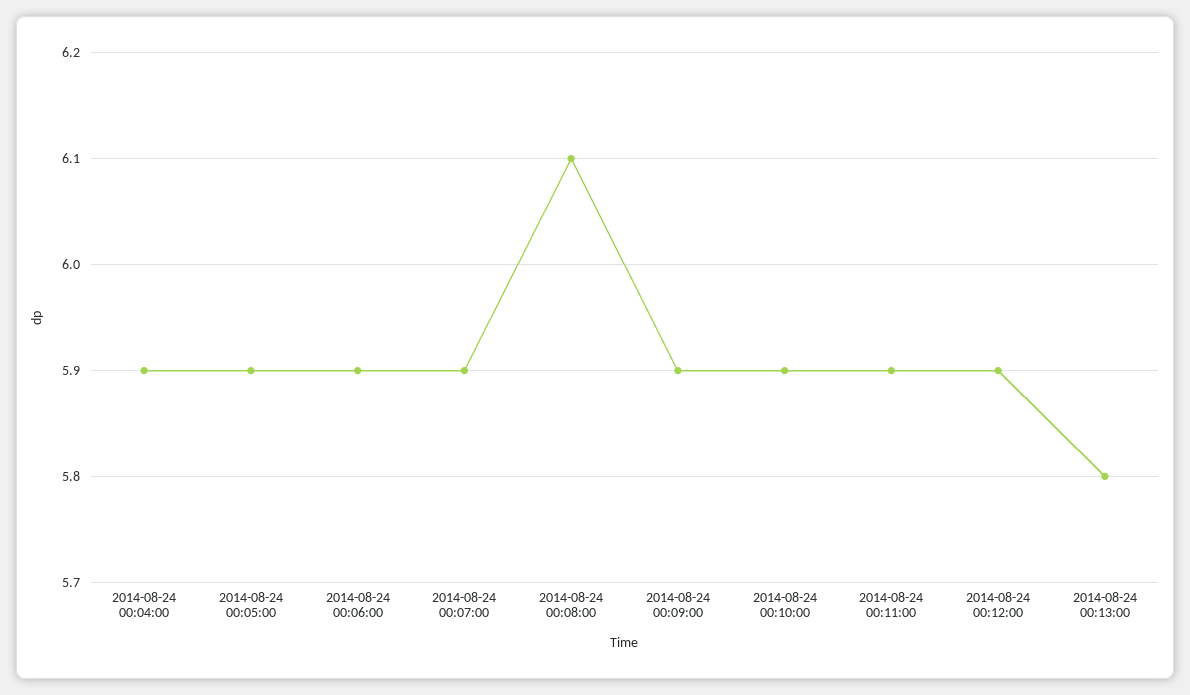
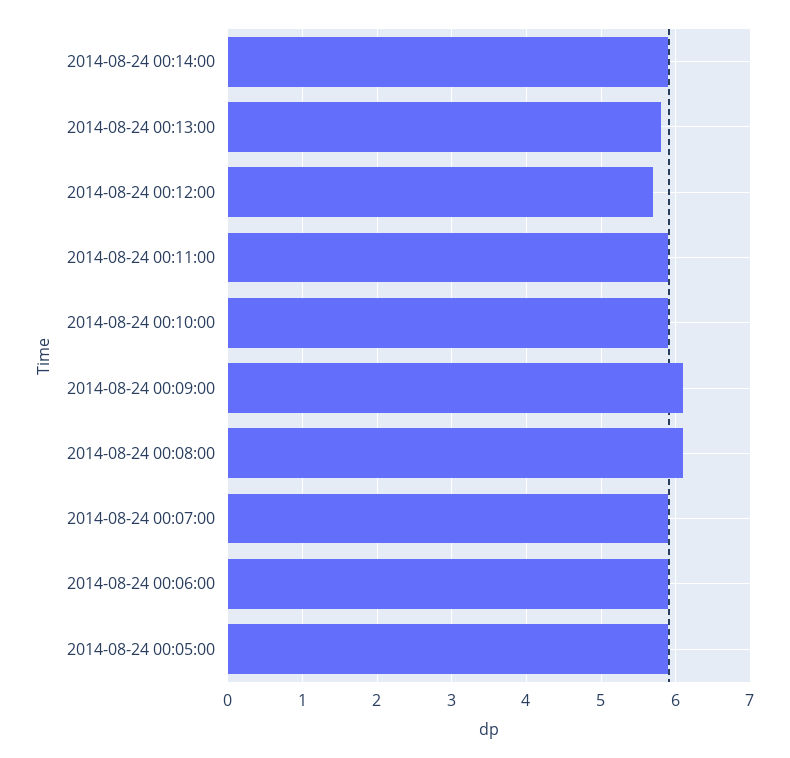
2014-08-24 00:04:00: 5.9 -> none
2014-08-24 00:09:00: 5.9 -> 6.1
2014-08-24 00:12:00: 5.9 -> 5.7
2014-08-24 00:14:00: none -> 5.9

